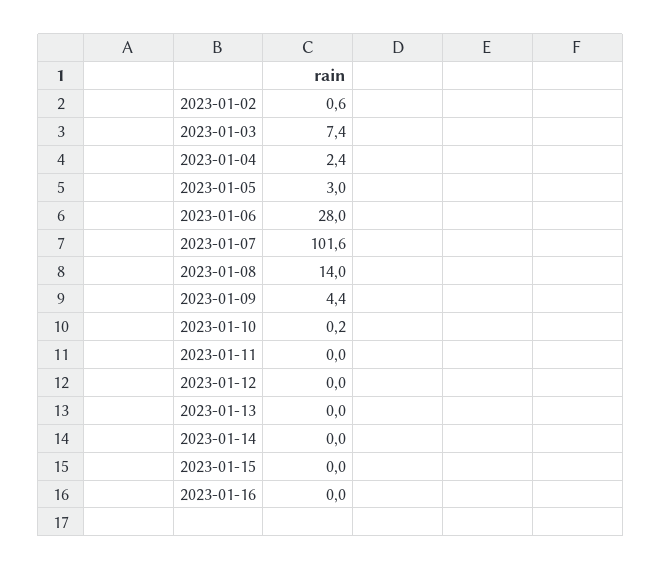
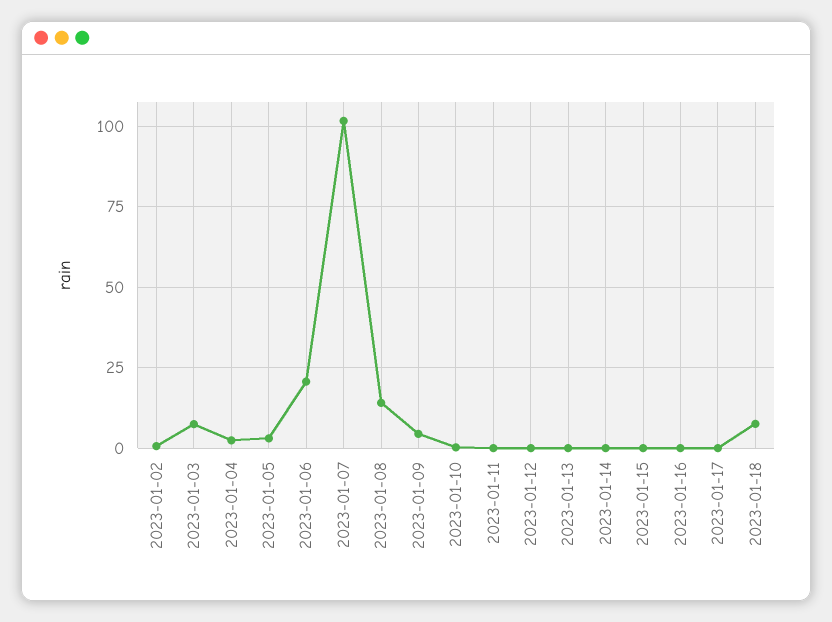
2023-01-06: 28 -> 20
2023-01-17: none -> 0
2023-01-18: none -> 7.5

